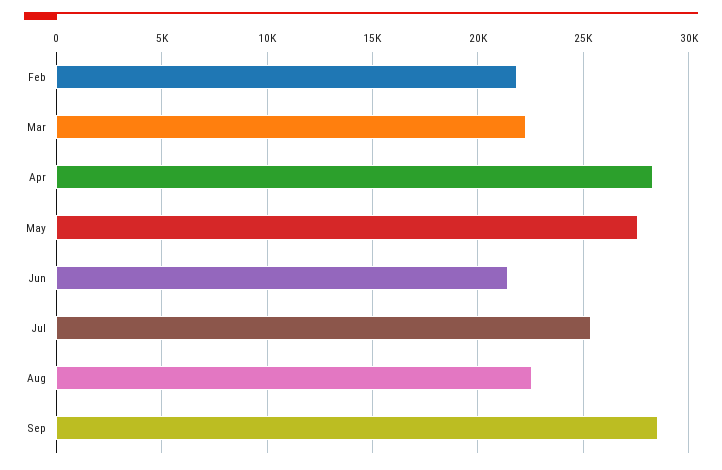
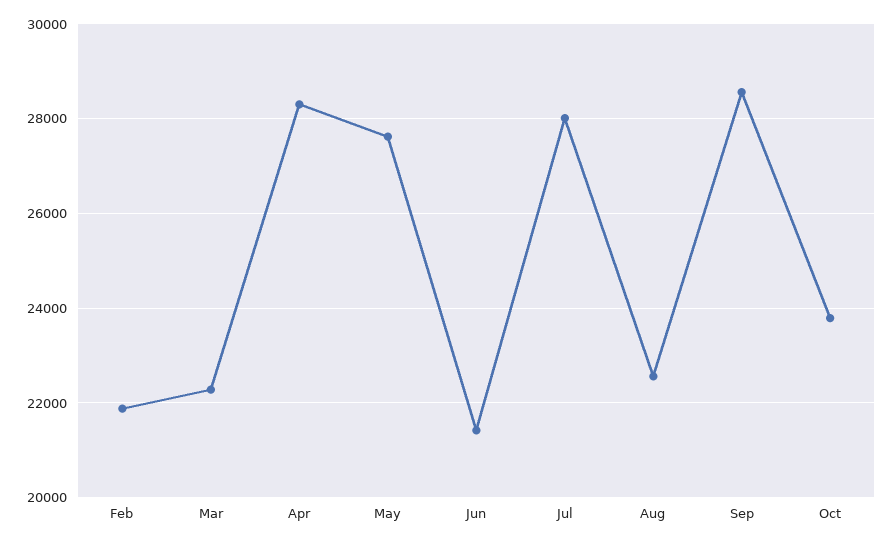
Jul: 25500 -> 28000
Oct: none -> 23800

